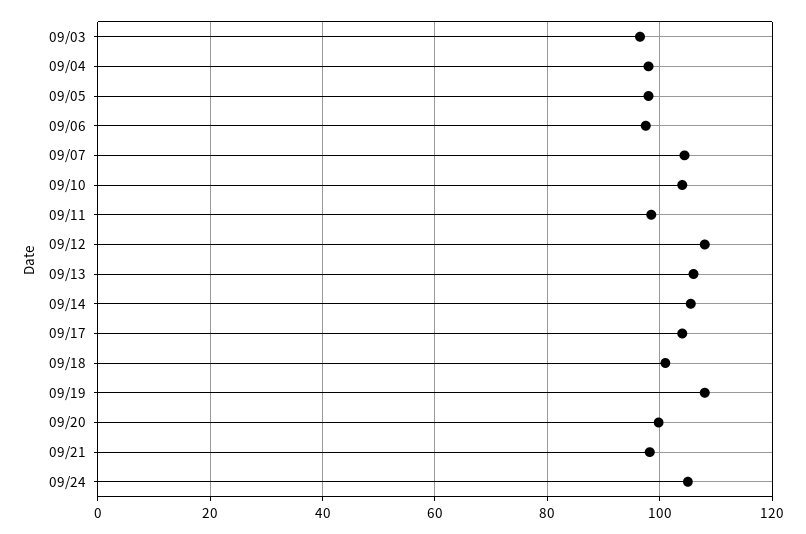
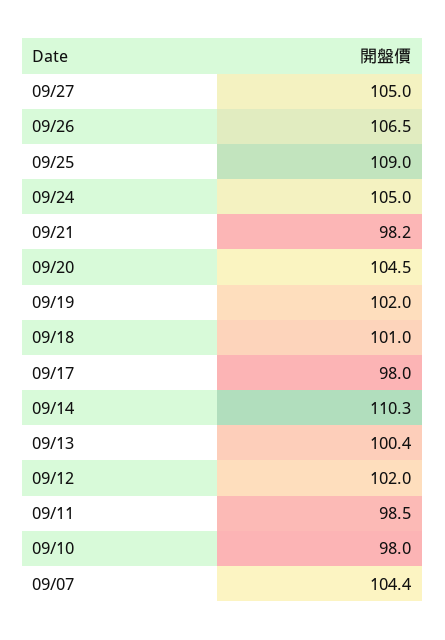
09/03: 96 -> none
09/04: 98 -> none
09/05: 98 -> none
09/06: 98 -> none
09/10: 104 -> 98
09/12: 108 -> 102
09/13: 106 -> 100.4
09/14: 106 -> 110.3
09/17: 104 -> 98
09/19: 108 -> 102
09/20: 100 -> 104.5
09/27: none -> 105
09/26: none -> 106.5
09/25: none -> 109

